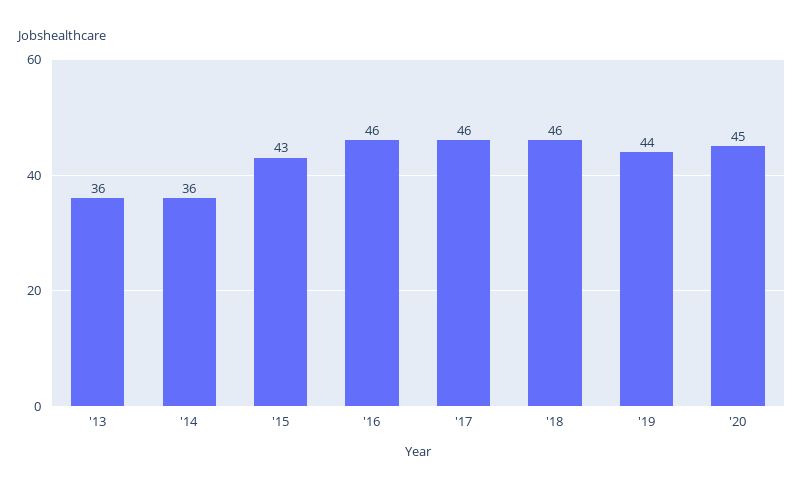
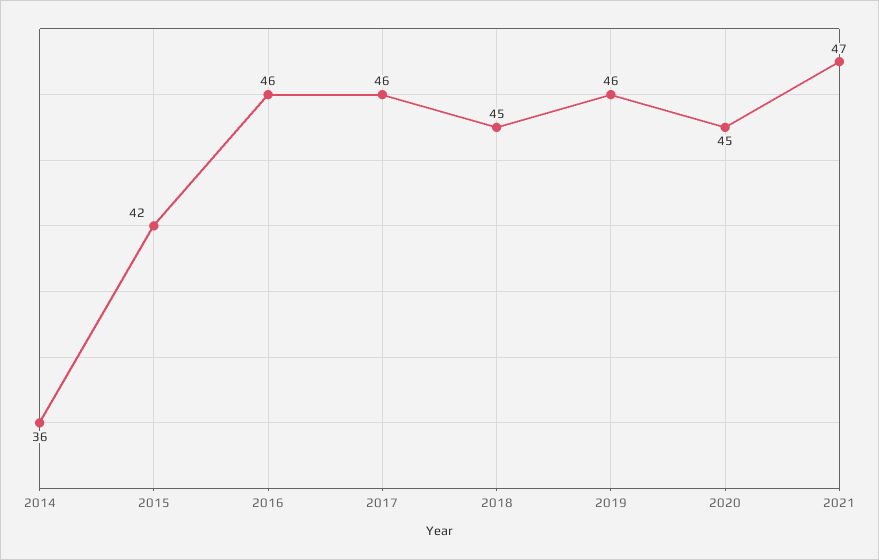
'13: 36 -> none
'15: 43 -> 42
'18: 46 -> 45
'19: 44 -> 46
2021: none -> 47

